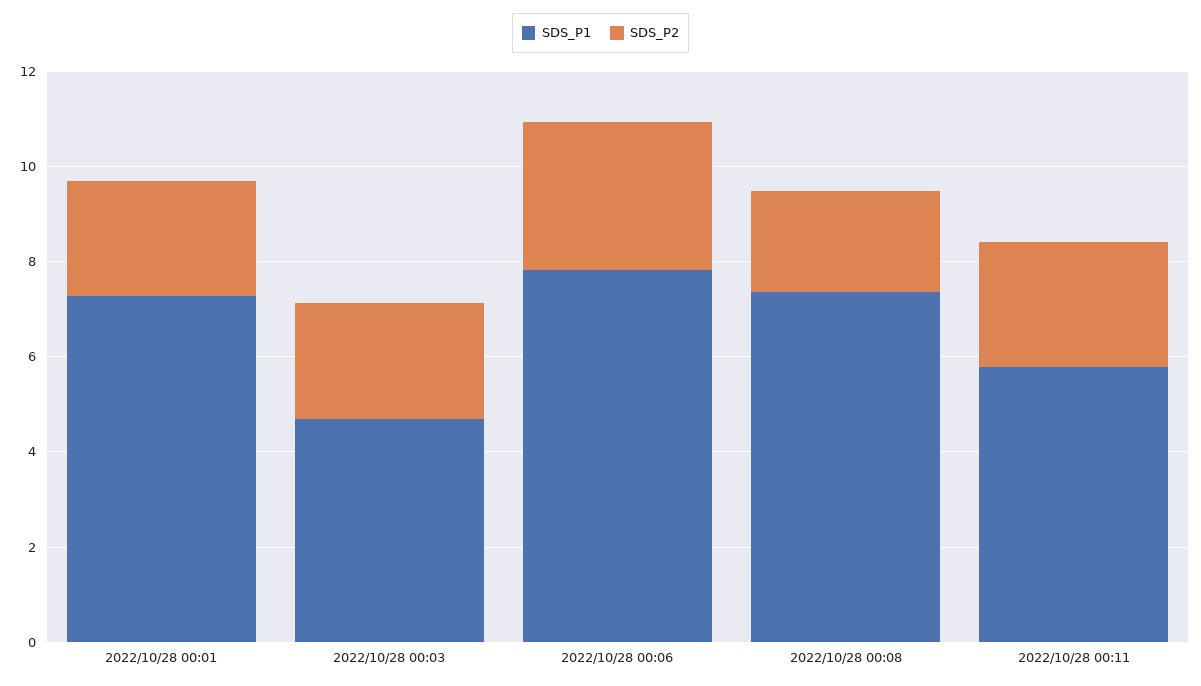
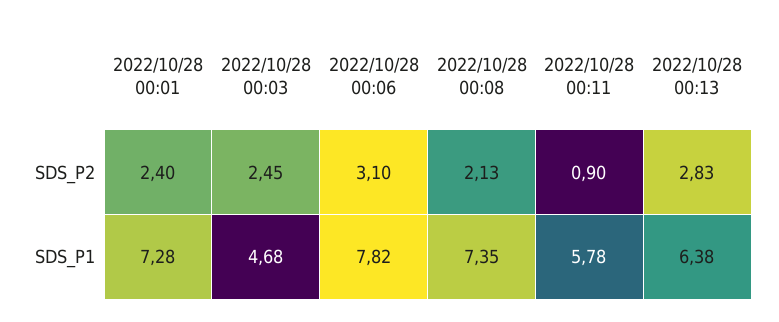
SDS_P2, 2022/10/28 00:11: 2.5 -> 0.9
SDS_P2, 2022/10/28 00:13: none -> 2.83
SDS_P1, 2022/10/28 00:13: none -> 6.38

